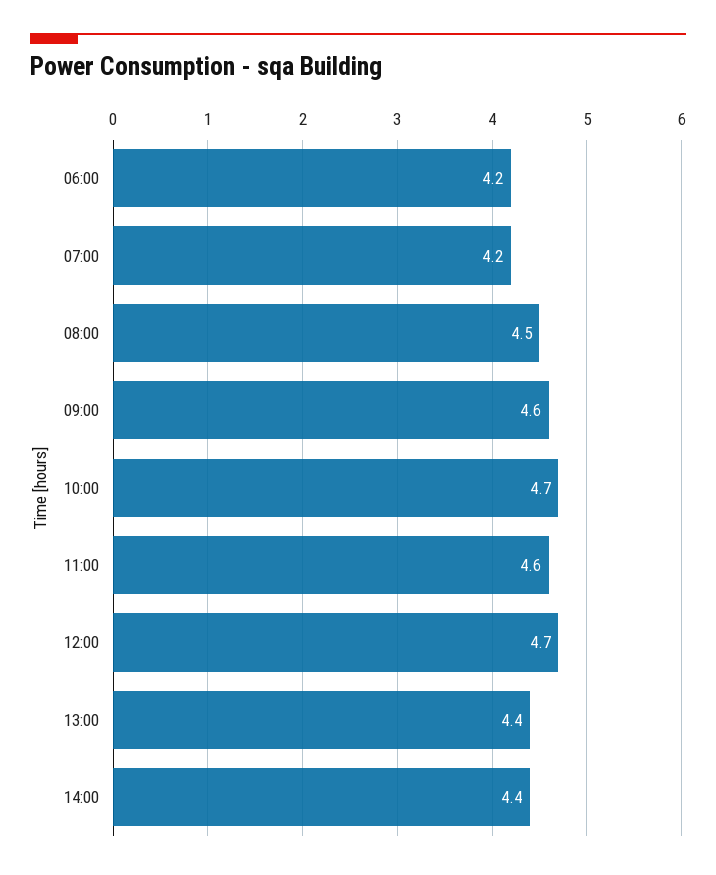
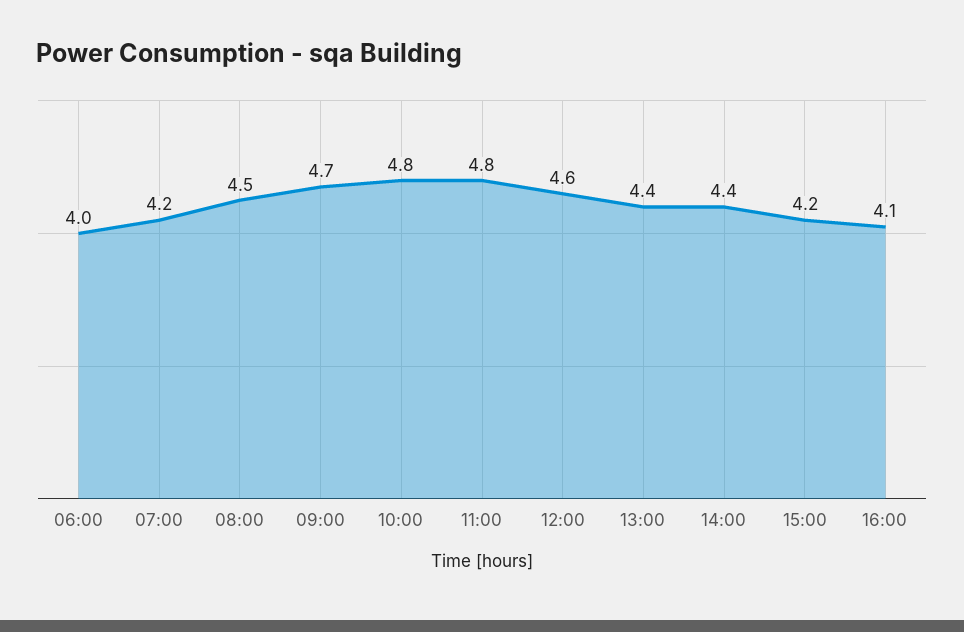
06:00: 4.2 -> 4
09:00: 4.6 -> 4.7
10:00: 4.7 -> 4.8
11:00: 4.6 -> 4.8
12:00: 4.7 -> 4.6
15:00: none -> 4.2
16:00: none -> 4.1

